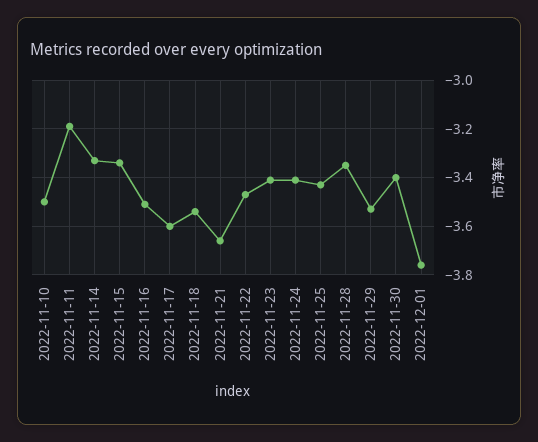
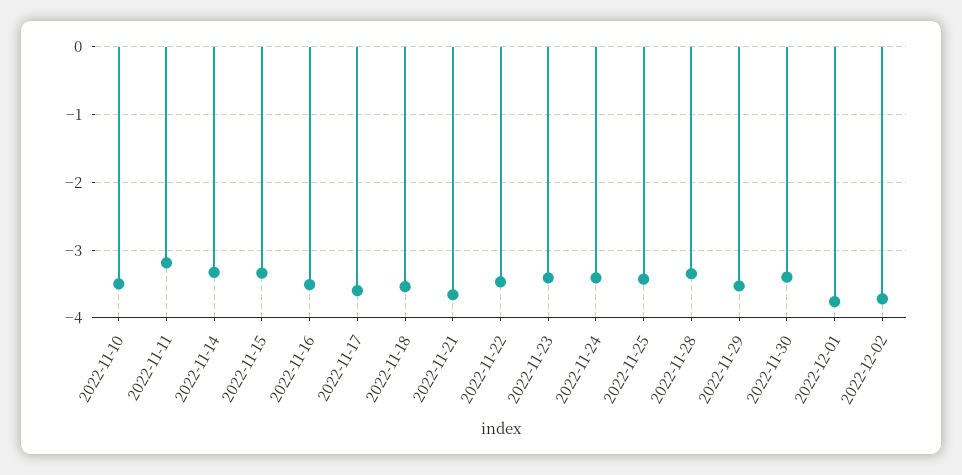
2022-12-02: none -> -3.7

